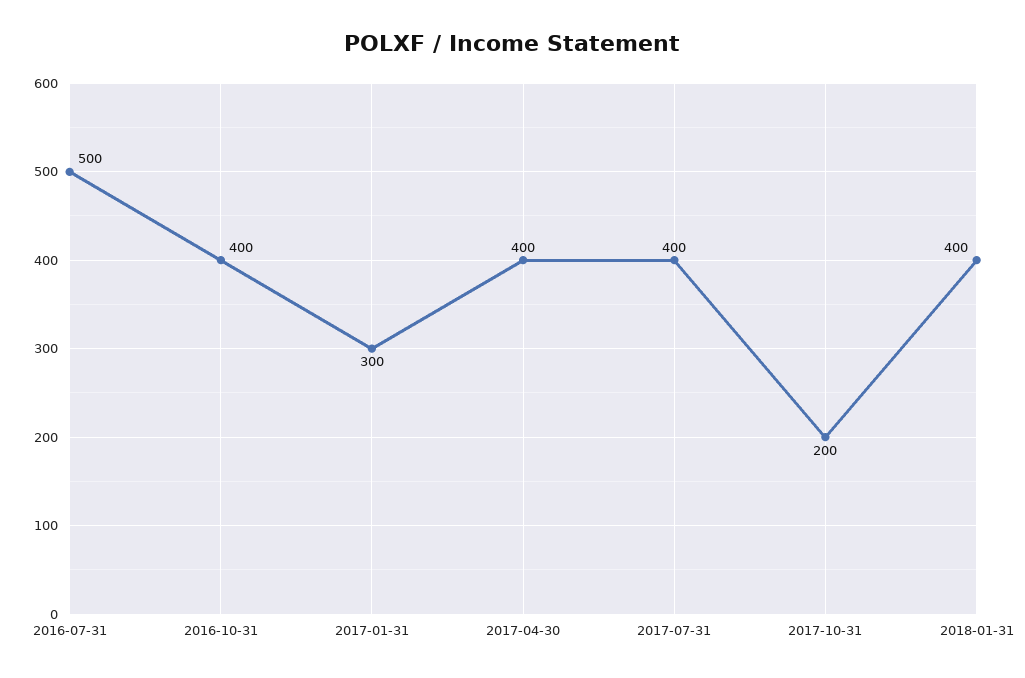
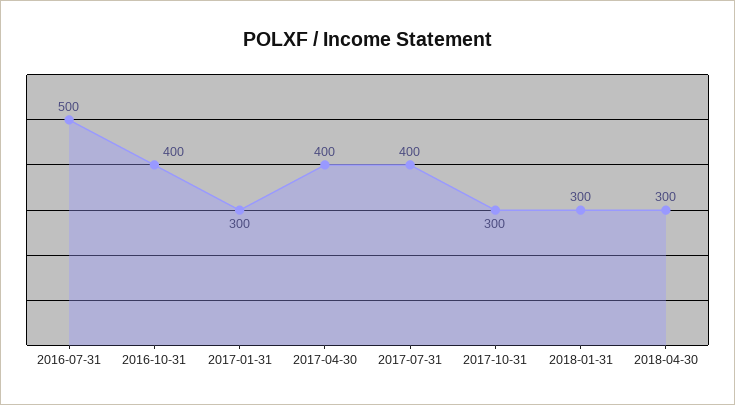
2017-10-31: 200 -> 300
2018-01-31: 400 -> 300
2018-04-30: none -> 300

